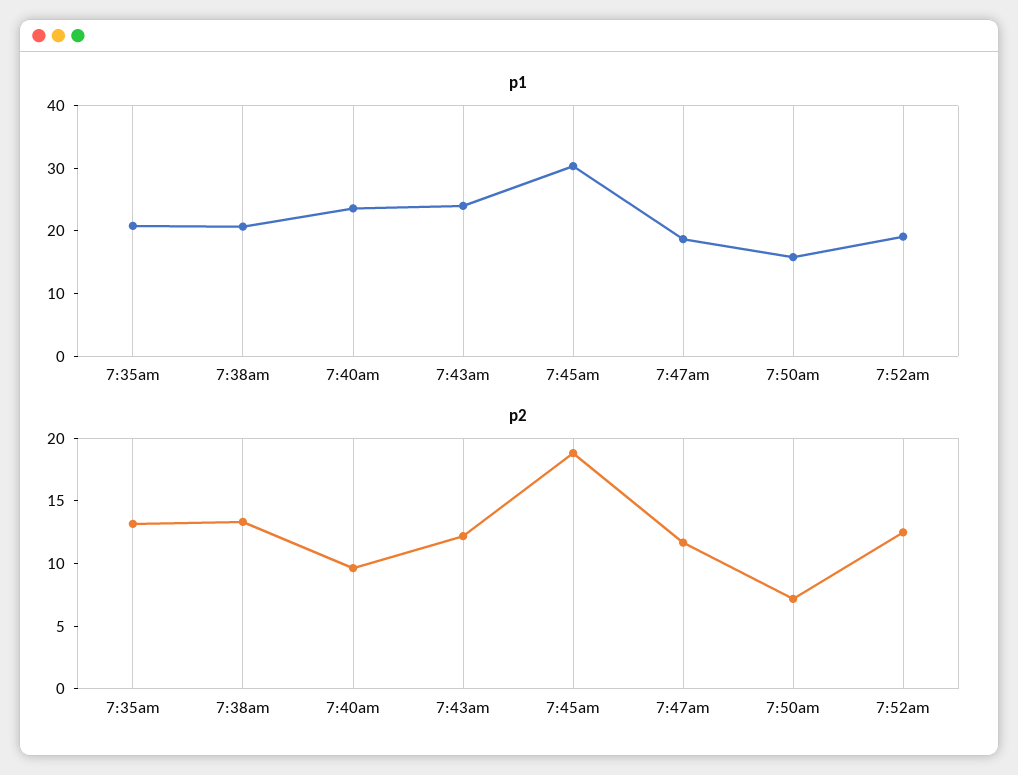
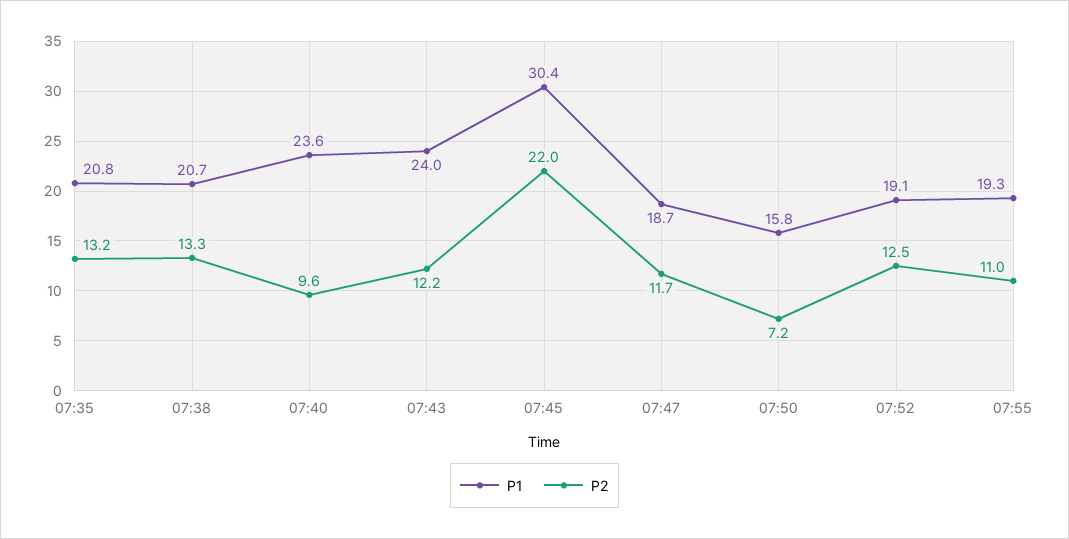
p2, 7:45am: 19 -> 22
p1, 07:55: none -> 19.3
p2, 07:55: none -> 11

